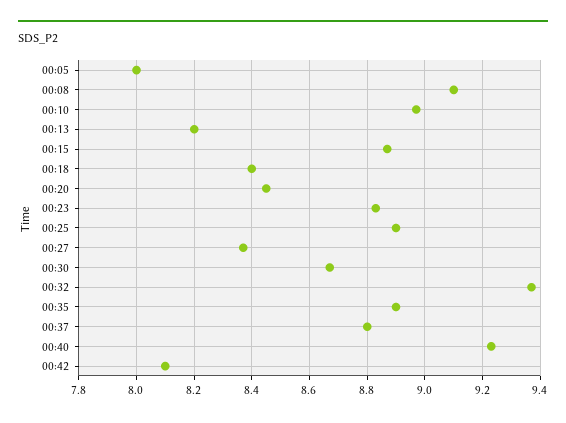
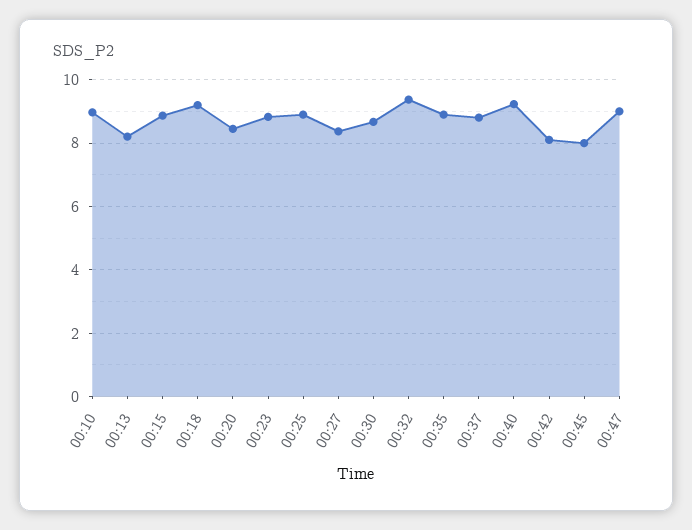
00:05: 8 -> none
00:08: 9.1 -> none
00:18: 8.4 -> 9.2
00:45: none -> 8
00:47: none -> 9

